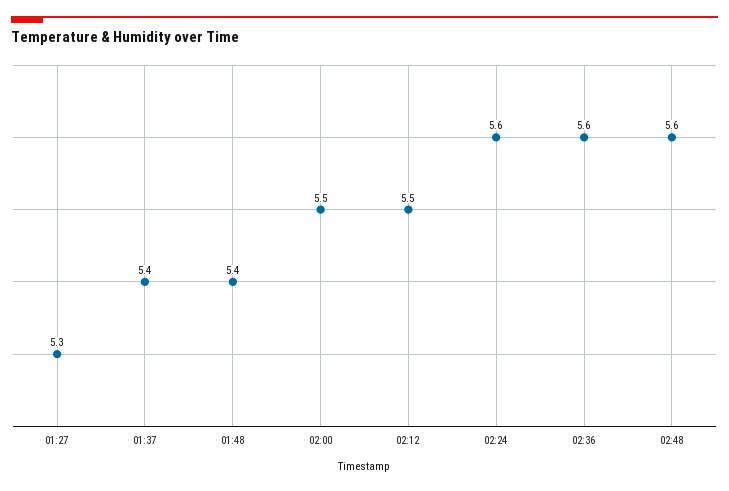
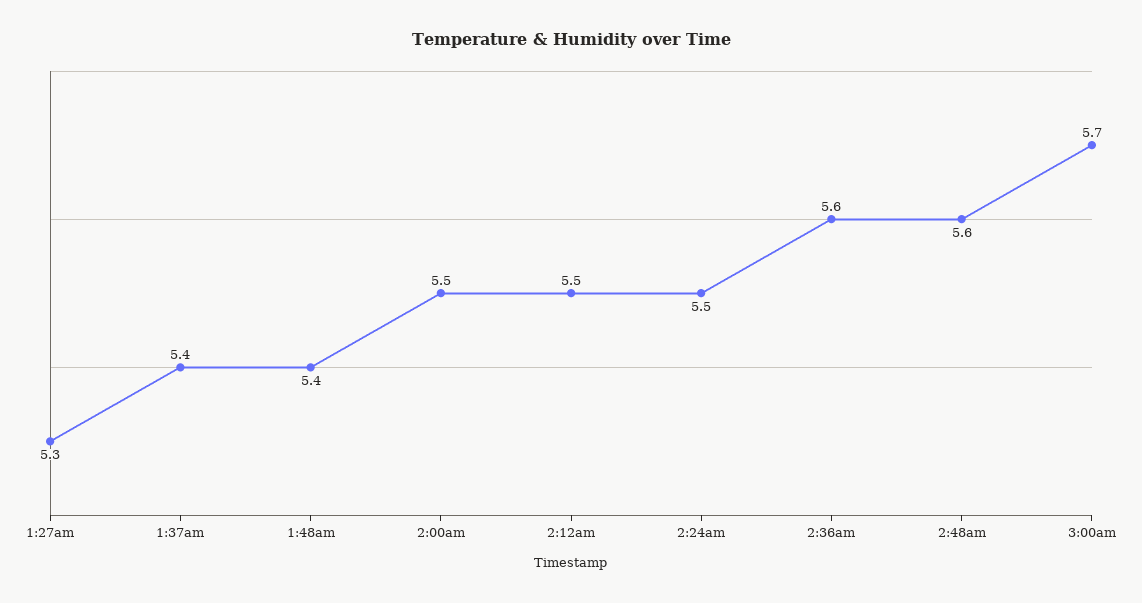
02:24: 5.6 -> 5.5
3:00am: none -> 5.7

